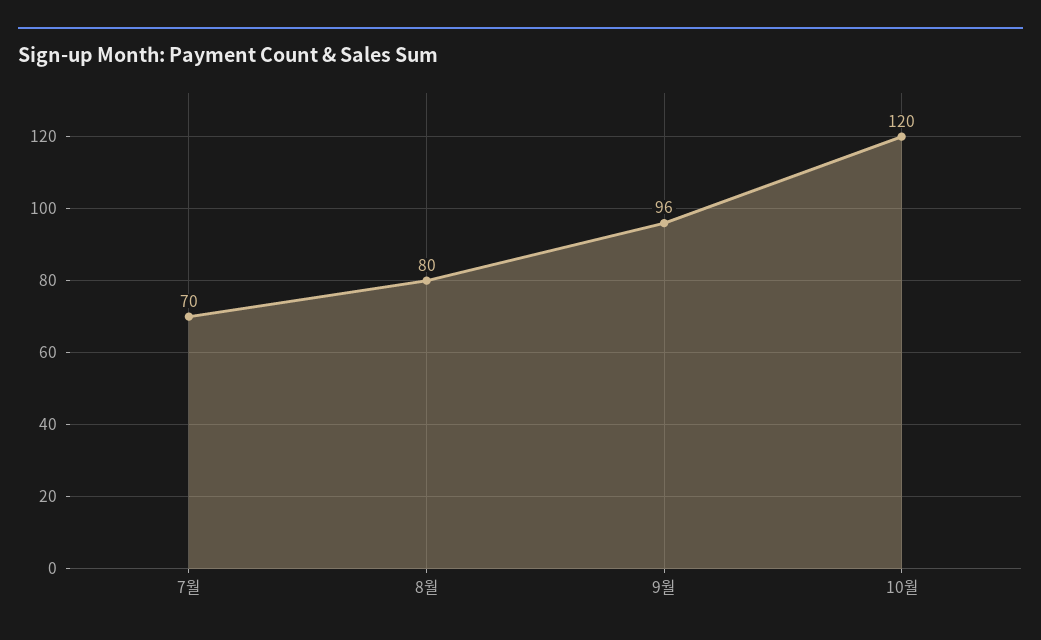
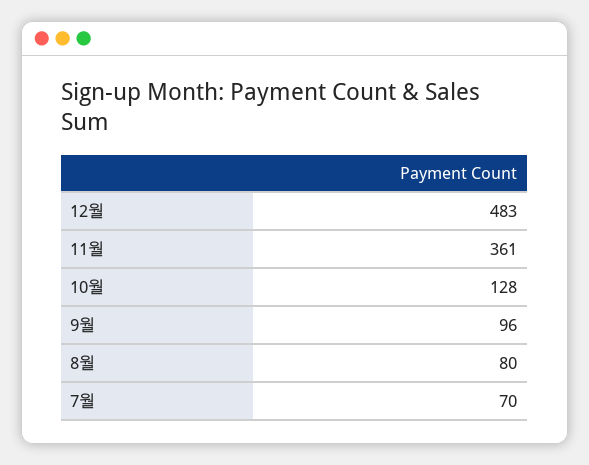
10월: 120 -> 128
12월: none -> 483
11월: none -> 361

